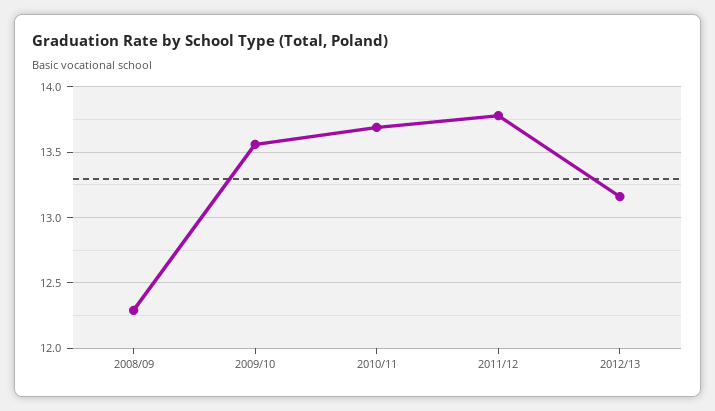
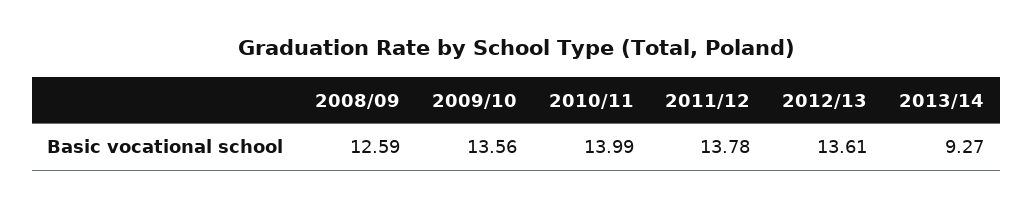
2008/09: 12.3 -> 12.59
2010/11: 13.7 -> 13.99
2012/13: 13.15 -> 13.61
2013/14: none -> 9.27

